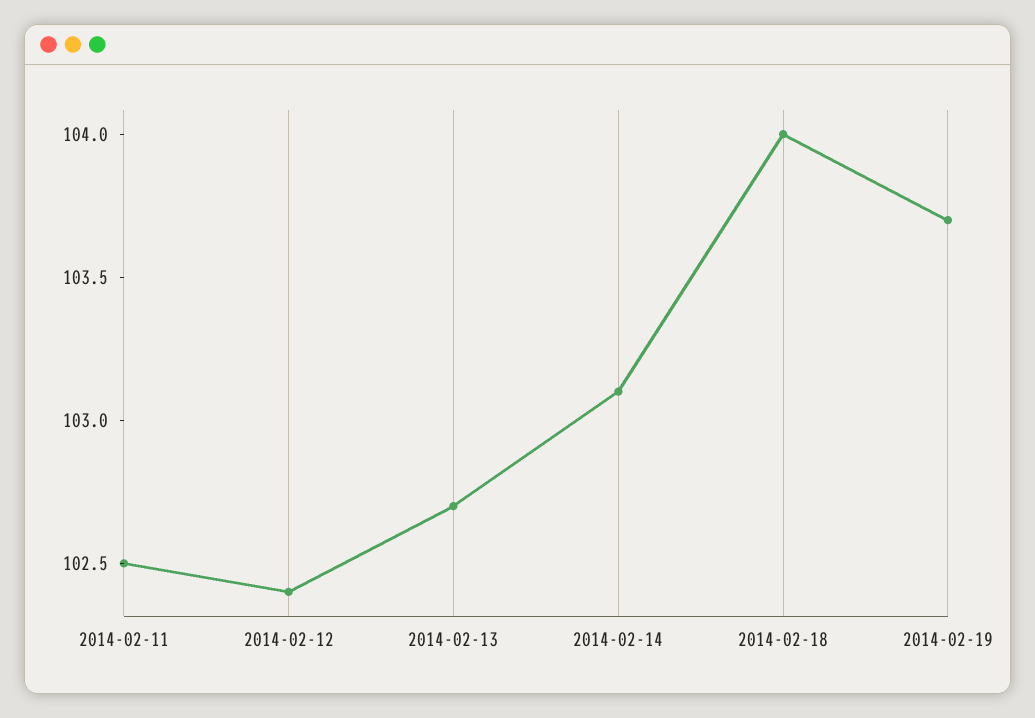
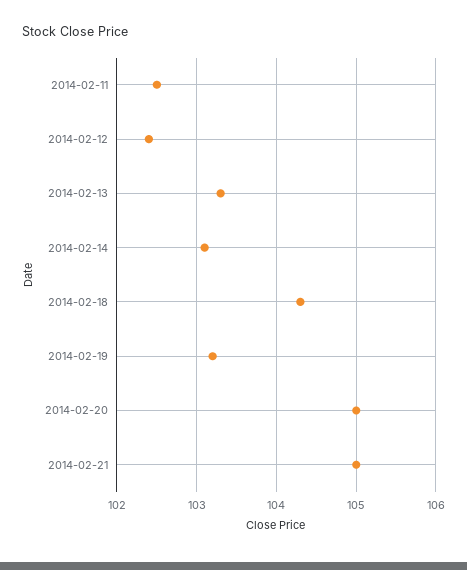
2014-02-13: 102.7 -> 103.3
2014-02-18: 104 -> 104.3
2014-02-19: 103.7 -> 103.2
2014-02-20: none -> 105
2014-02-21: none -> 105

